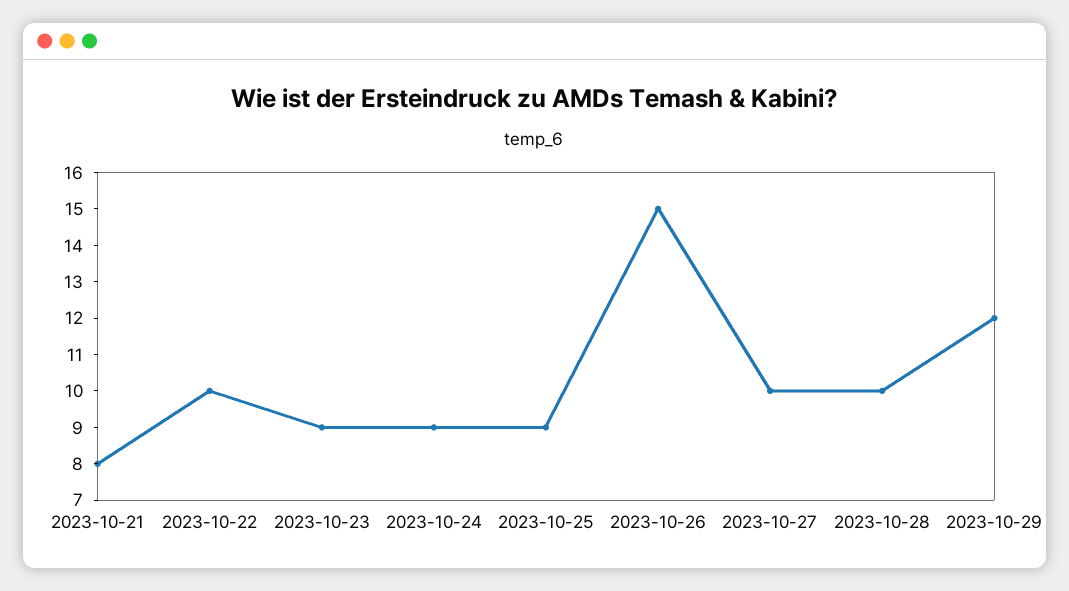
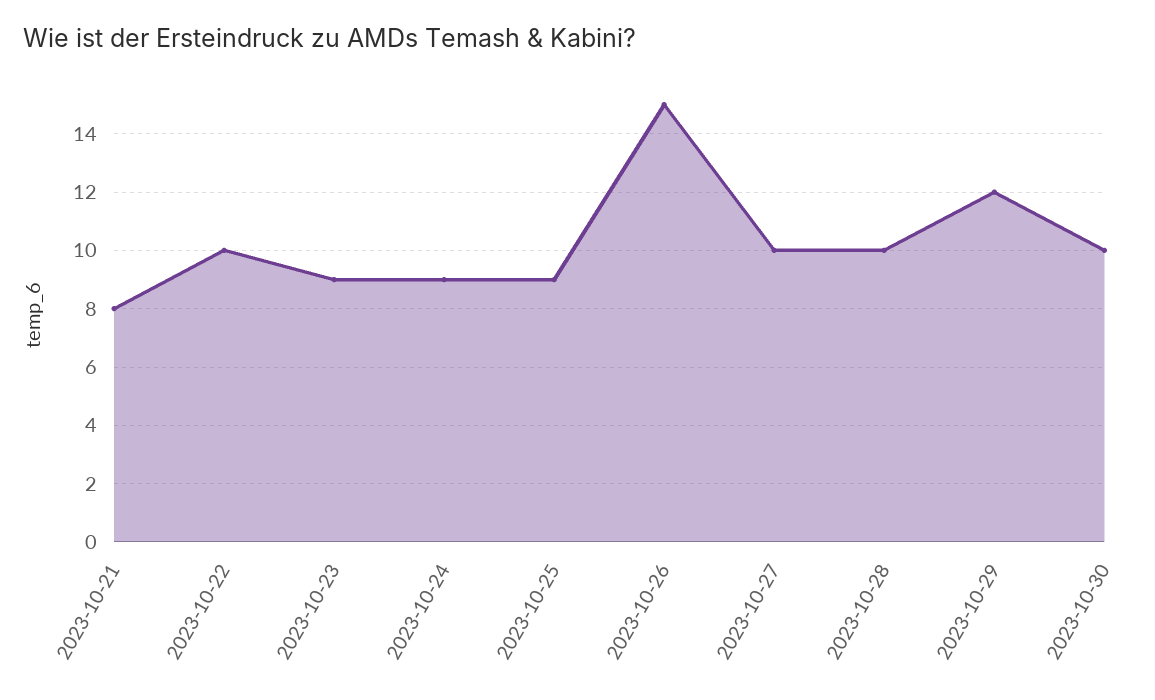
2023-10-30: none -> 10

